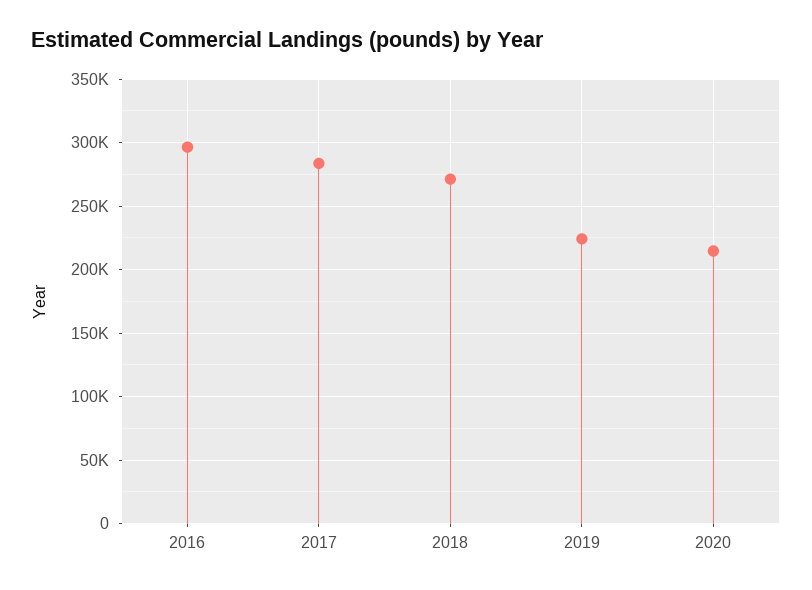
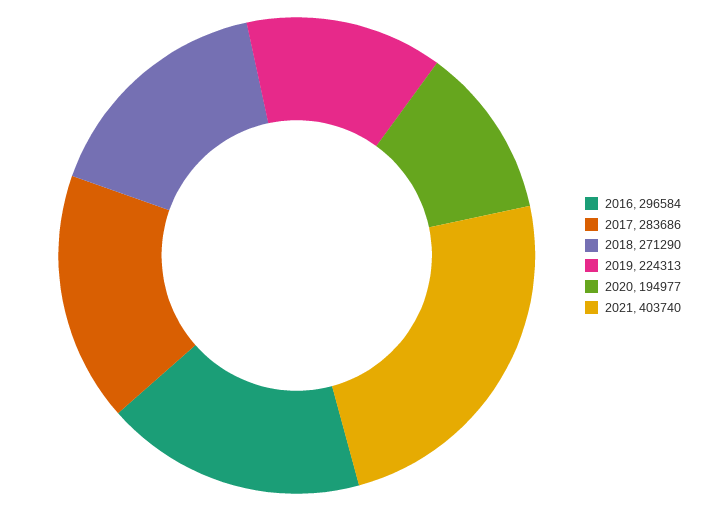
2020: 215000 -> 194977
2021: none -> 403740

